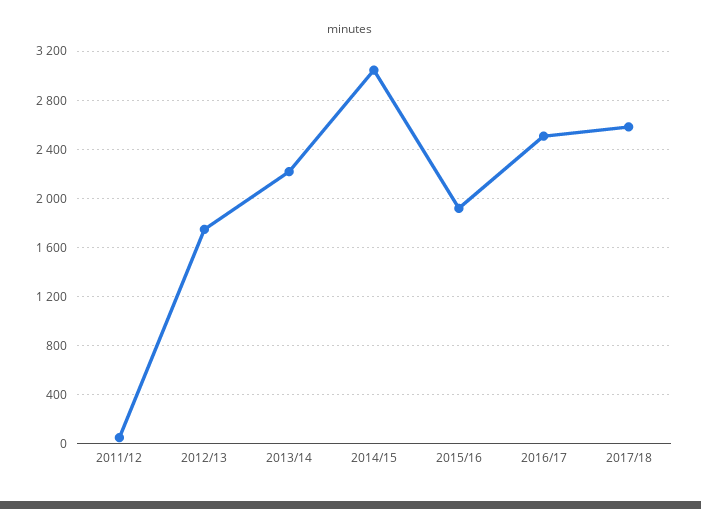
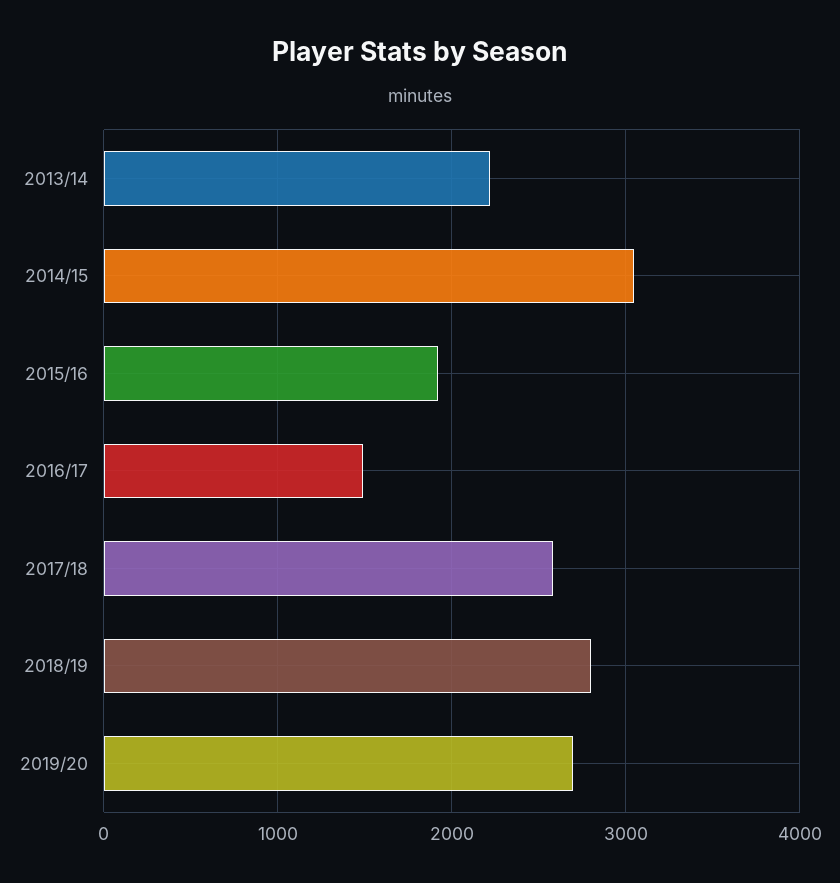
2011/12: 50 -> none
2012/13: 1750 -> none
2016/17: 2500 -> 1500
2018/19: none -> 2800
2019/20: none -> 2700

